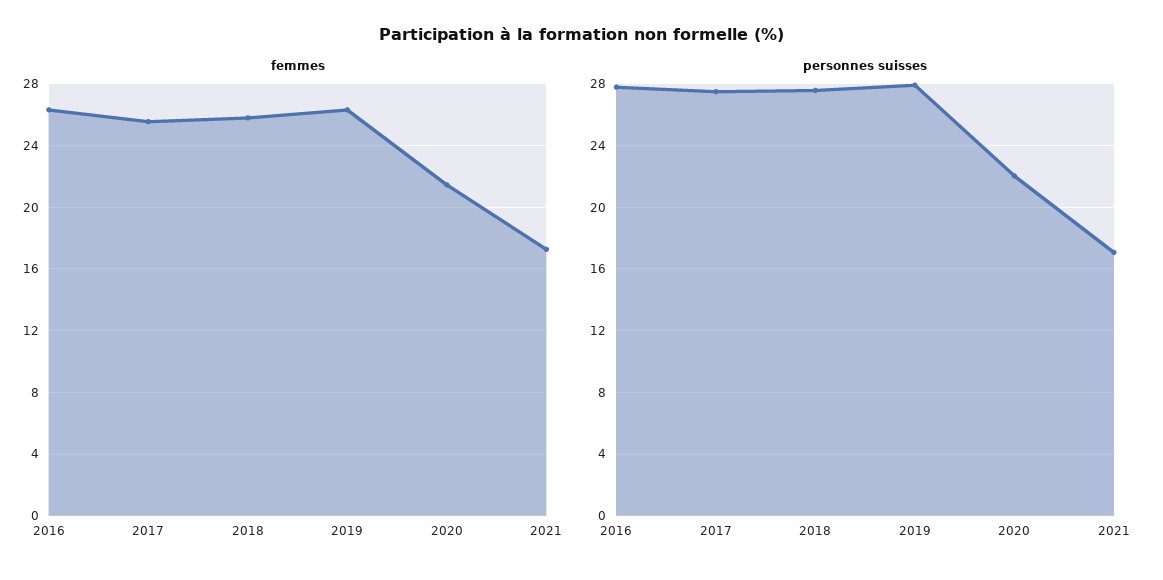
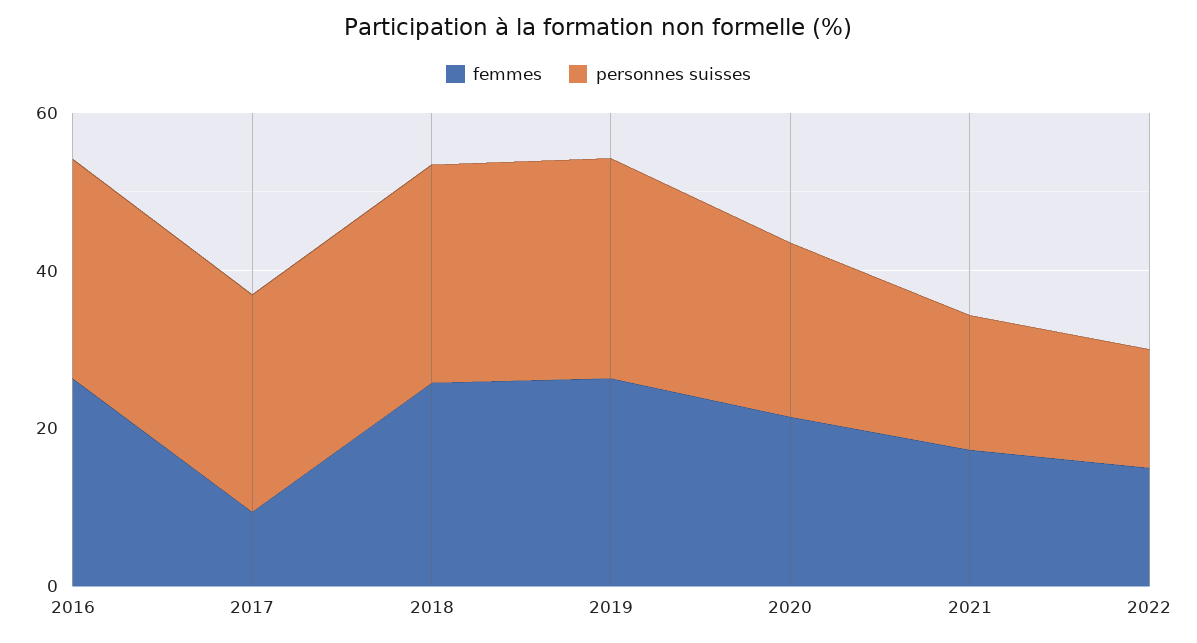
femmes, 2017: 25.5 -> 10
femmes, 2022: none -> 15
personnes suisses, 2022: none -> 15

